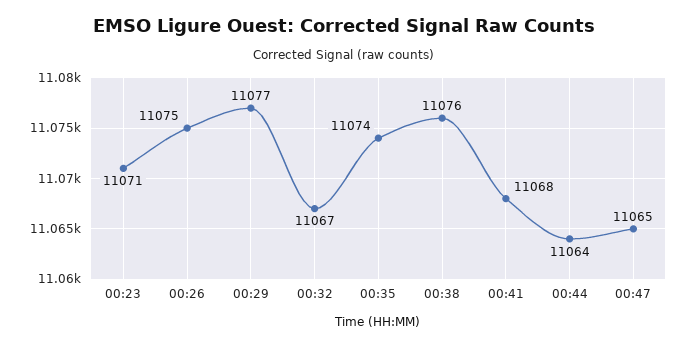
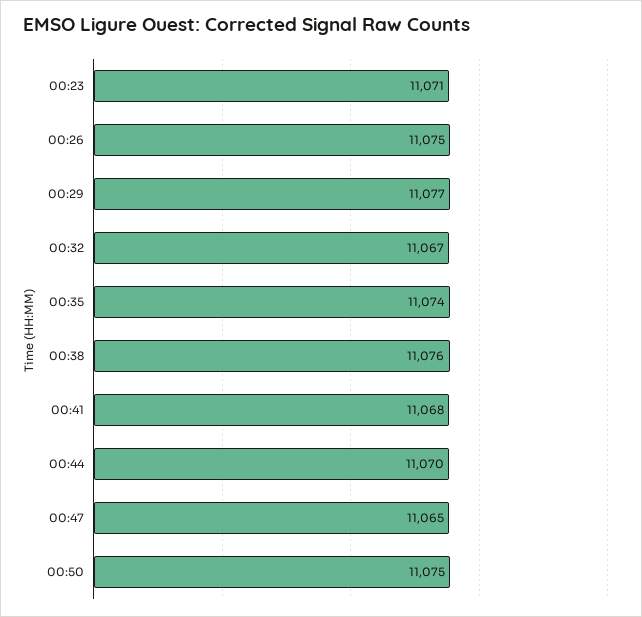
00:44: 11064 -> 11070
00:50: none -> 11075

